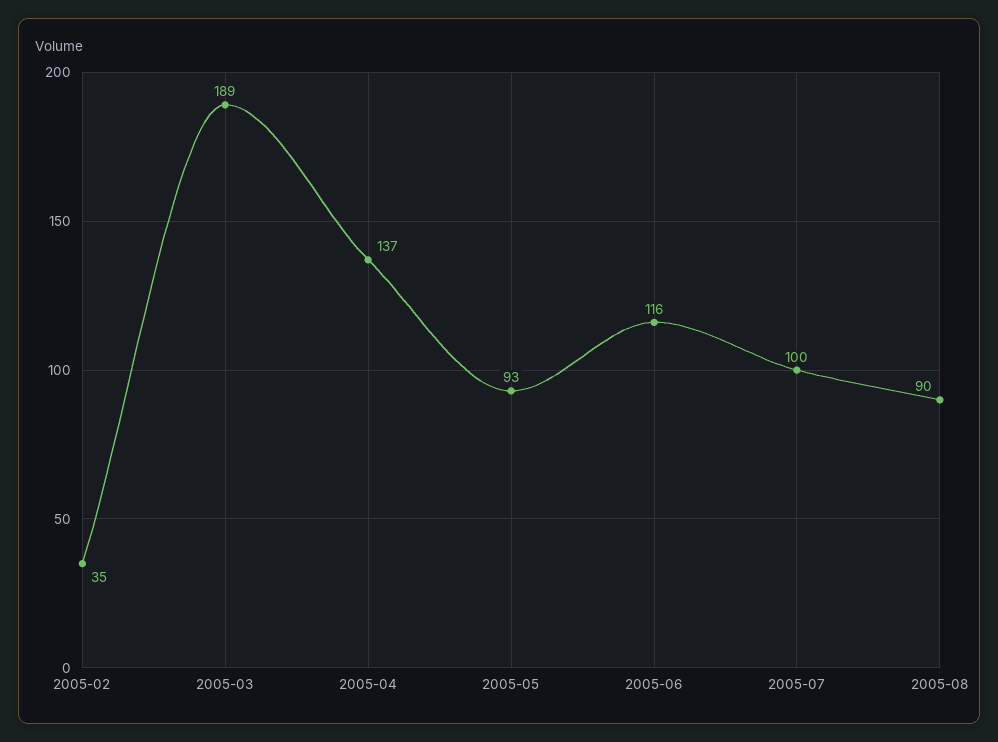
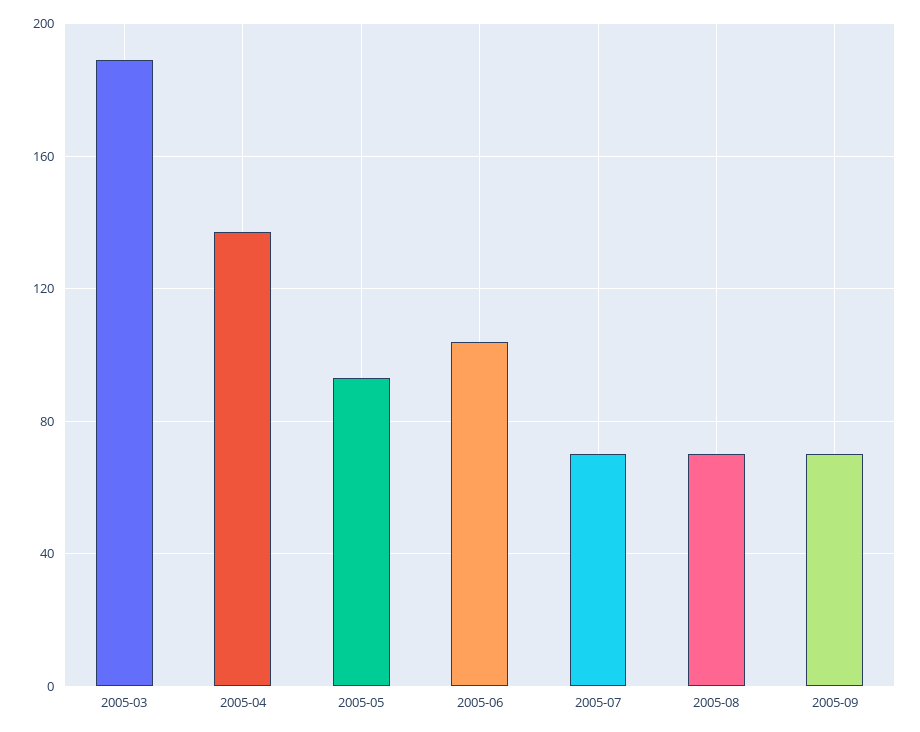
2005-02: 35 -> none
2005-06: 116 -> 105
2005-07: 100 -> 70
2005-08: 90 -> 70
2005-09: none -> 70

